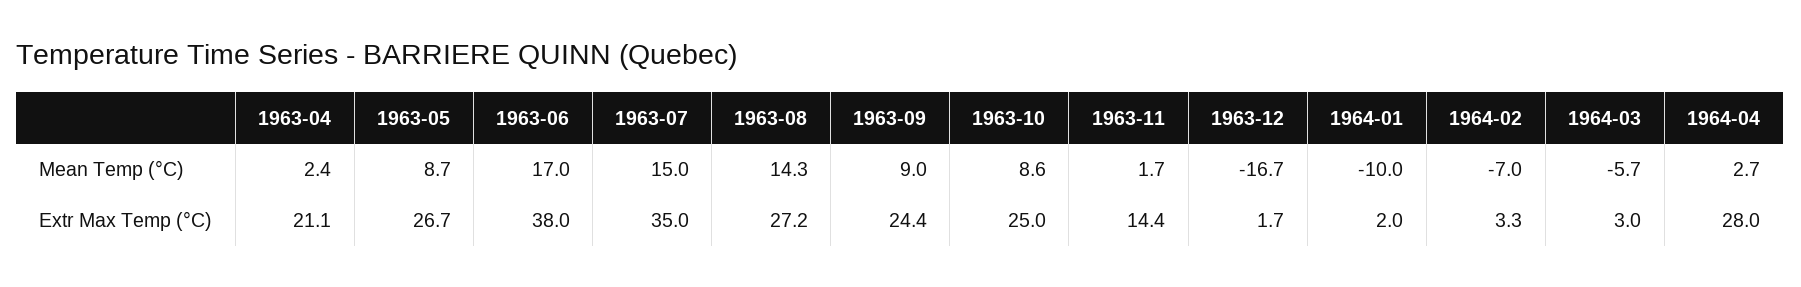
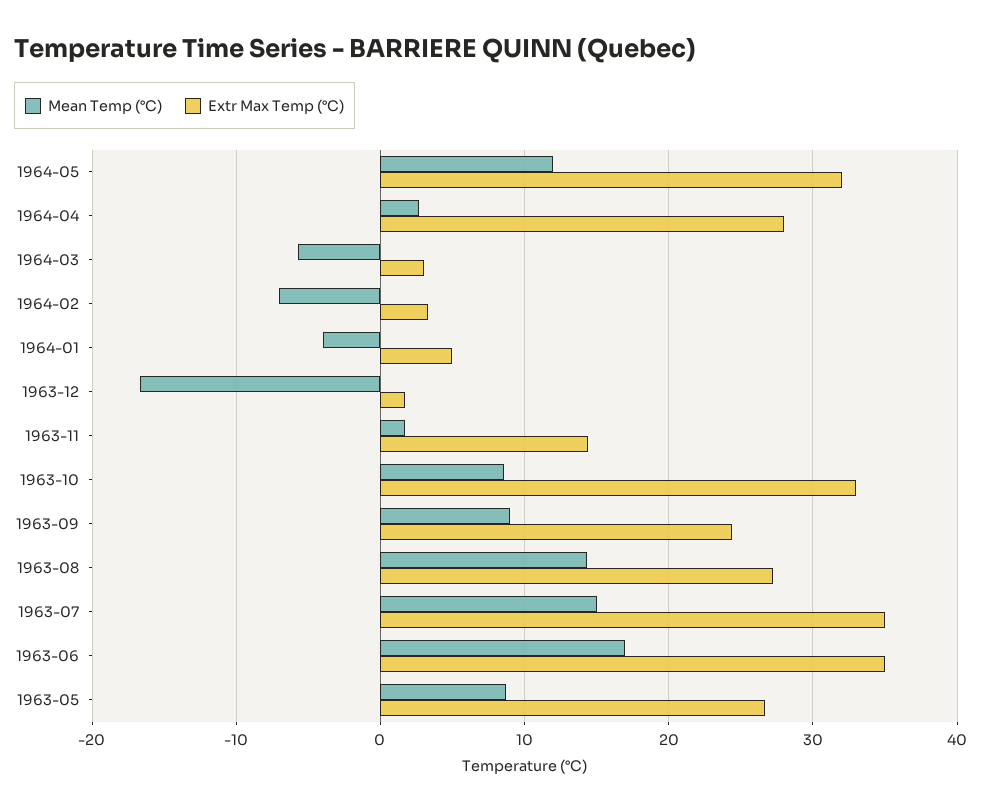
Mean Temp (°C), 1963-04: 2.4 -> none
Mean Temp (°C), 1964-01: -10 -> -4
Extr Max Temp (°C), 1963-04: 21.1 -> none
Extr Max Temp (°C), 1963-06: 38 -> 35
Extr Max Temp (°C), 1963-10: 25 -> 33
Extr Max Temp (°C), 1964-01: 2 -> 5
Mean Temp (°C), 1964-05: none -> 12
Extr Max Temp (°C), 1964-05: none -> 32

